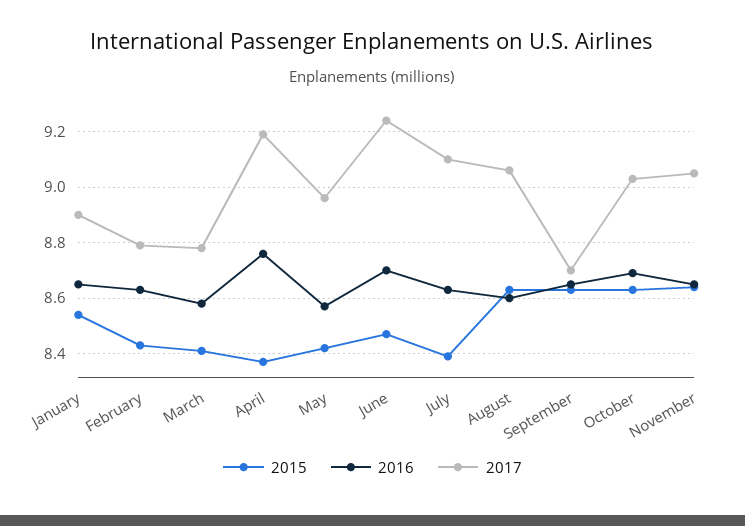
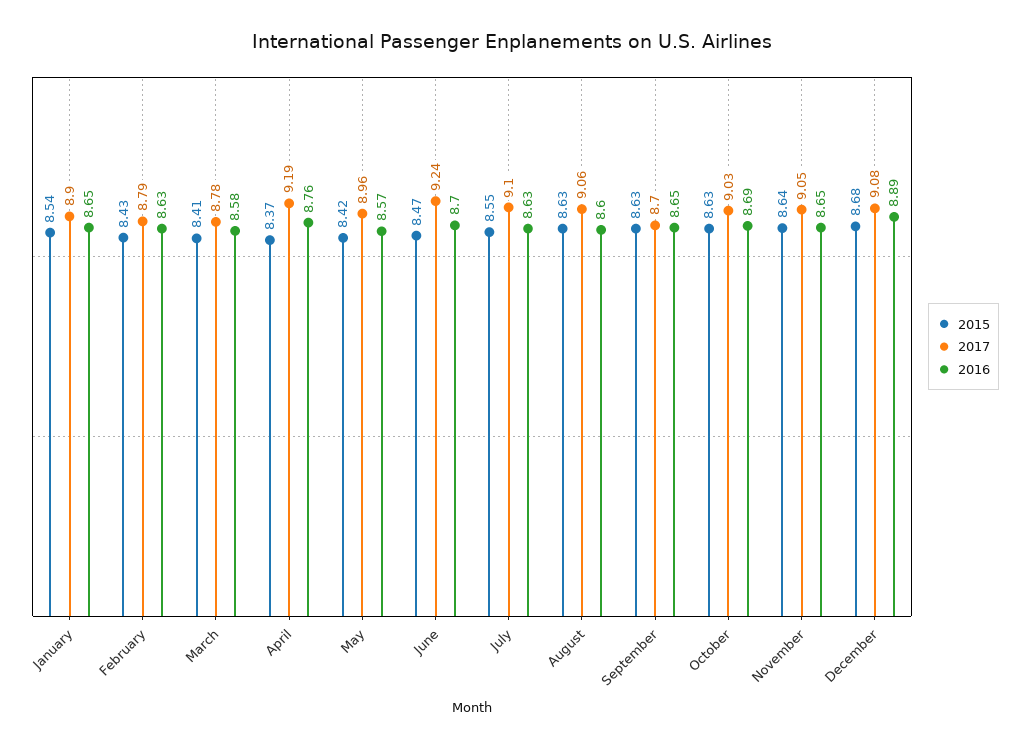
2015, July: 8.4 -> 8.55
2015, December: none -> 8.68
2017, December: none -> 9.08
2016, December: none -> 8.89

